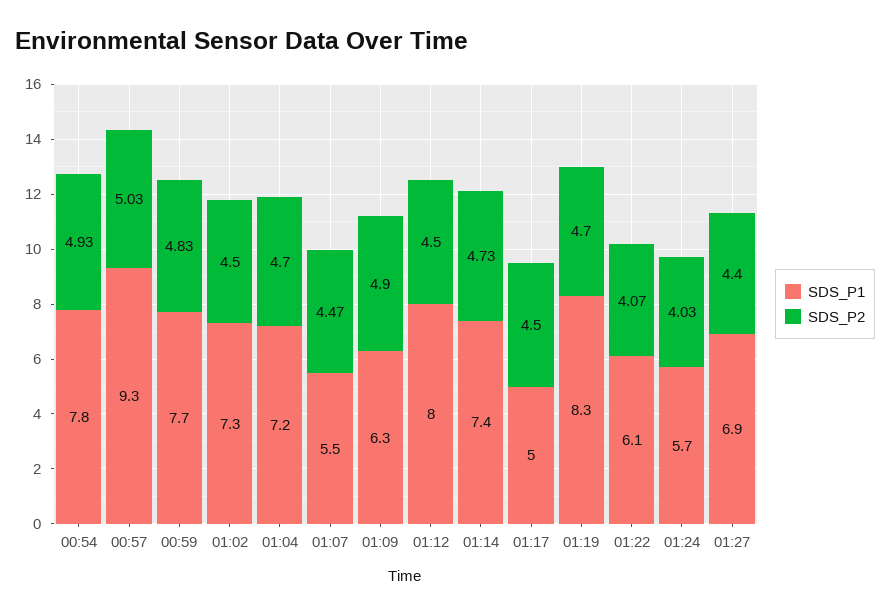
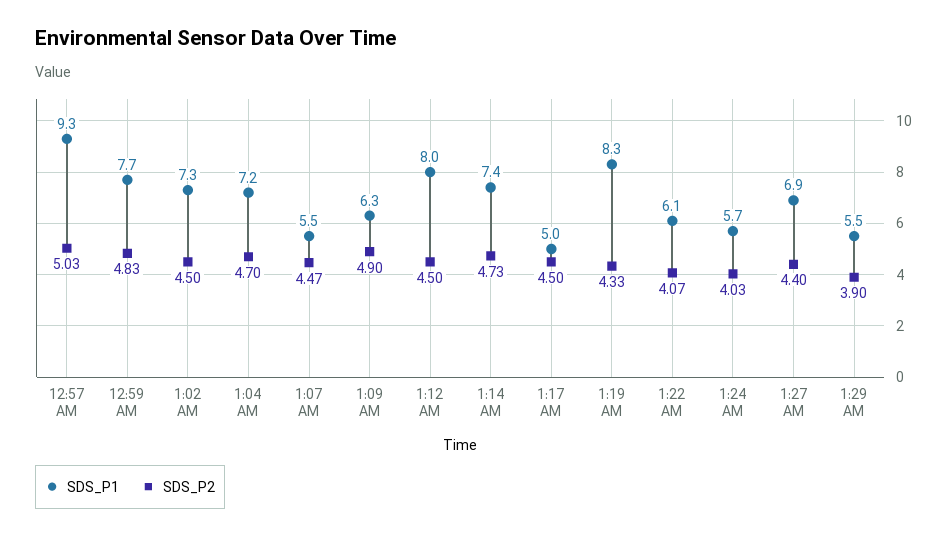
SDS_P1, 00:54: 7.8 -> none
SDS_P2, 00:54: 4.93 -> none
SDS_P2, 01:19: 4.7 -> 4.33
SDS_P1, 1:29 AM: none -> 5.5
SDS_P2, 1:29 AM: none -> 3.9

